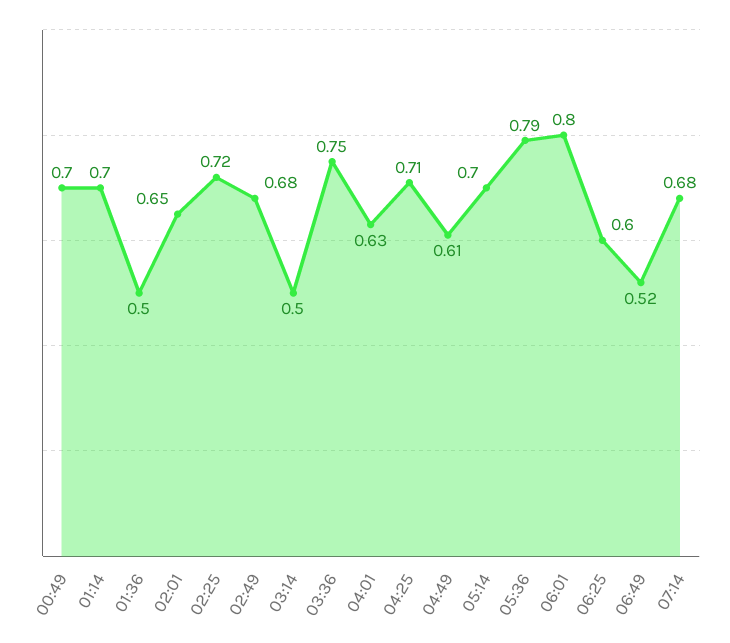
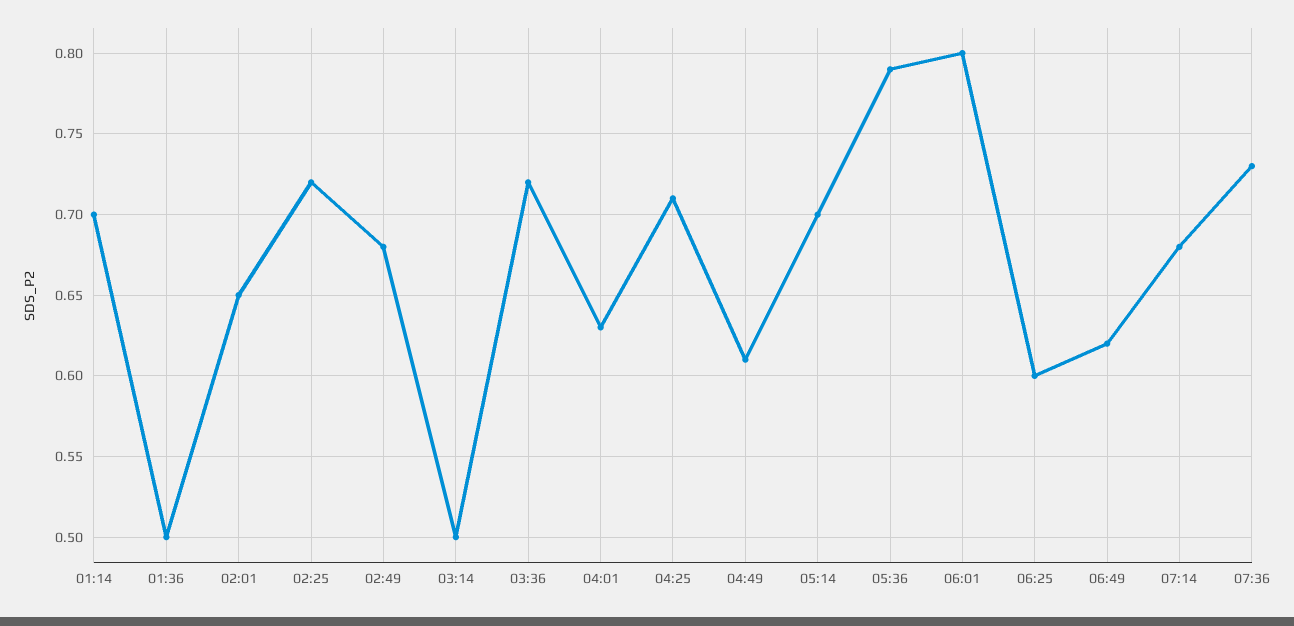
00:49: 0.7 -> none
03:36: 0.75 -> 0.72
06:49: 0.52 -> 0.62
07:36: none -> 0.73

